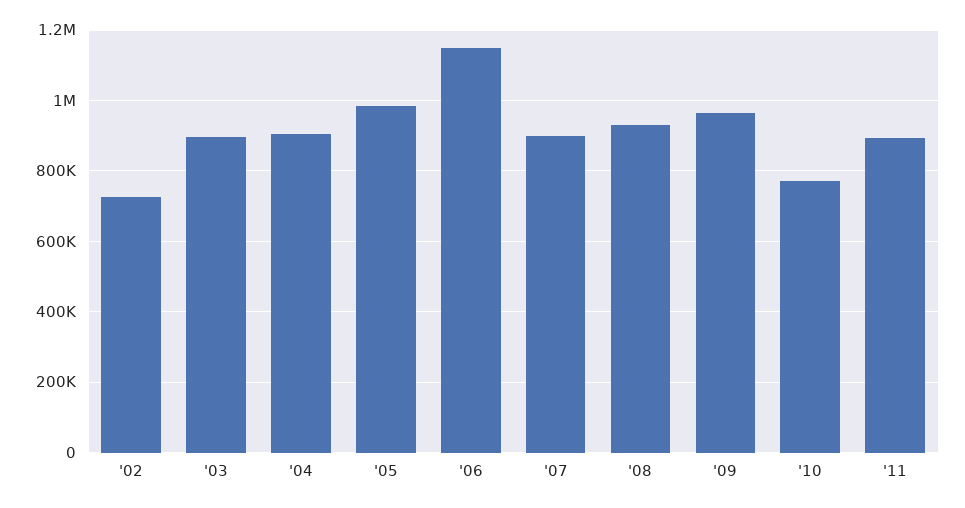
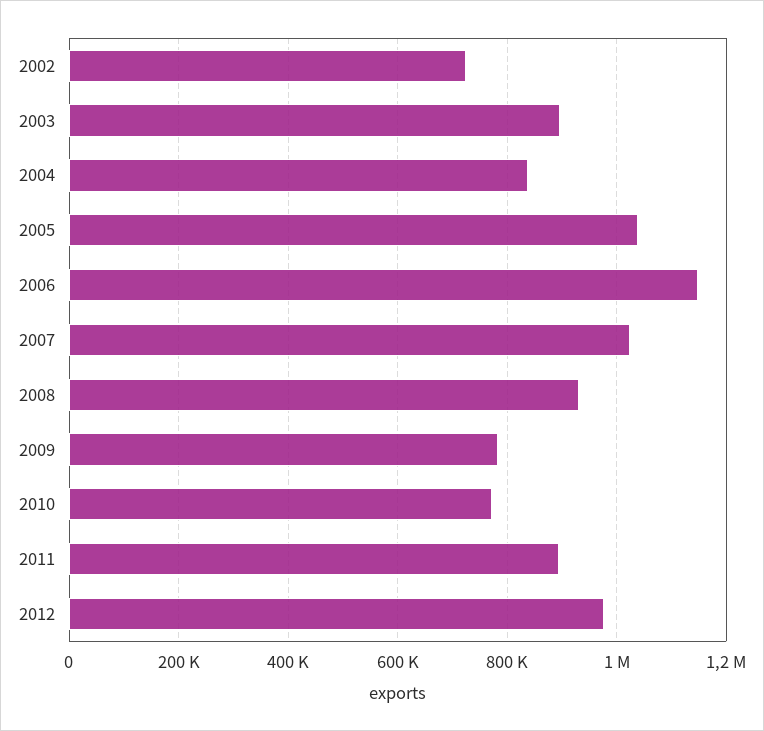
'04: 900000 -> 840000
'05: 980000 -> 1040000
'07: 900000 -> 1020000
'09: 960000 -> 780000
2012: none -> 980000

